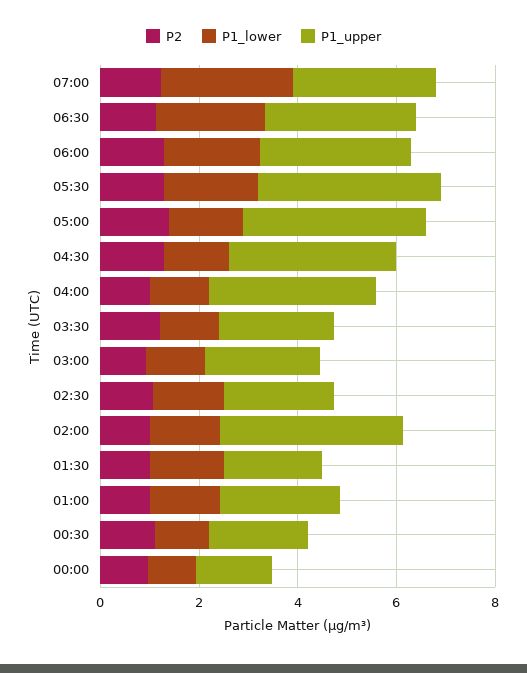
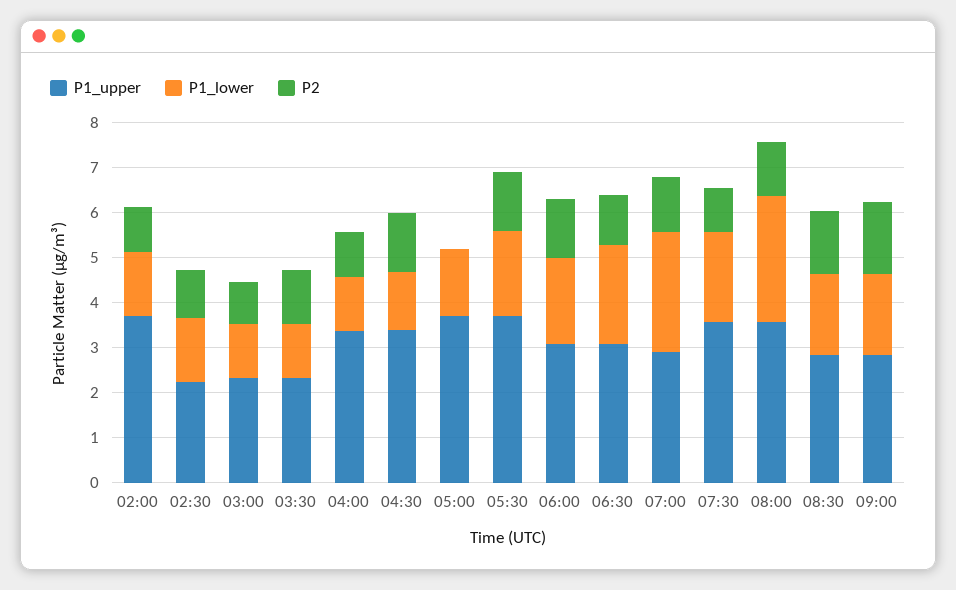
P2, 05:00: 1.5 -> 0
P2, 01:30: 1 -> none
P1_lower, 01:30: 1.5 -> none
P1_upper, 01:30: 2 -> none
P2, 01:00: 1 -> none
P1_lower, 01:00: 1.5 -> none
P1_upper, 01:00: 2.5 -> none
P2, 00:30: 1 -> none
P1_lower, 00:30: 1 -> none
P1_upper, 00:30: 2 -> none
P2, 00:00: 1 -> none
P1_lower, 00:00: 1 -> none
P1_upper, 00:00: 1.5 -> none
P1_upper, 07:30: none -> 3.6
P1_lower, 07:30: none -> 2
P2, 07:30: none -> 1
P1_upper, 08:00: none -> 3.6
P1_lower, 08:00: none -> 2.8
P2, 08:00: none -> 1.2
P1_upper, 08:30: none -> 2.8
P1_lower, 08:30: none -> 1.8
P2, 08:30: none -> 1.4
P1_upper, 09:00: none -> 2.8
P1_lower, 09:00: none -> 1.8
P2, 09:00: none -> 1.6

